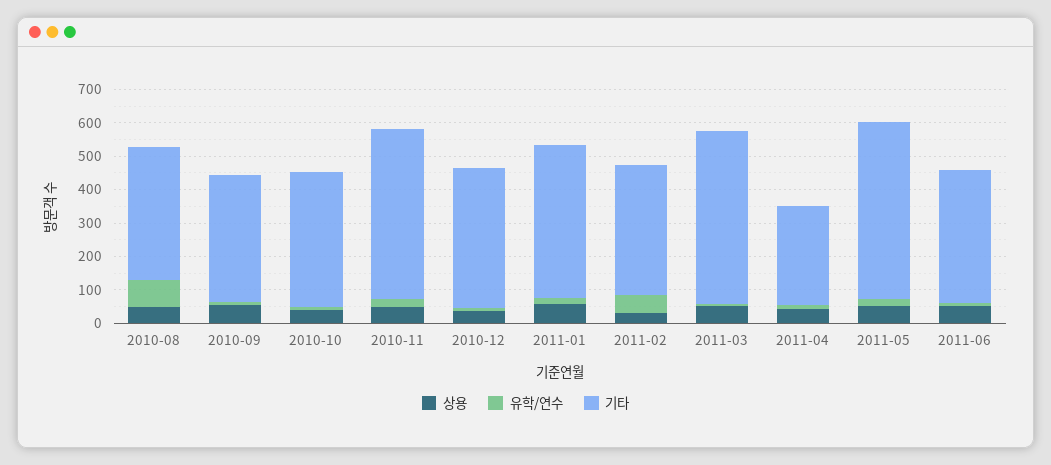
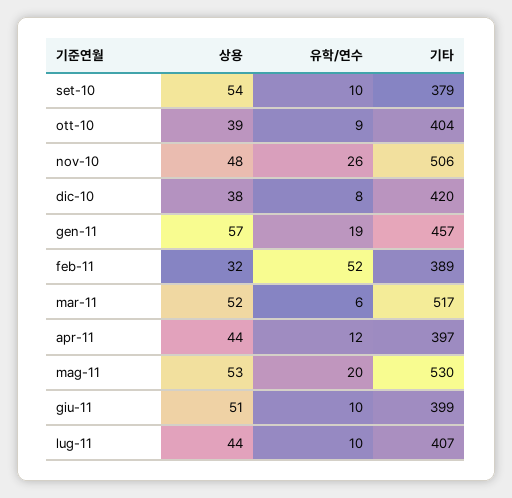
상용, 2010-08: 50 -> none
유학/연수, 2010-08: 75 -> none
기타, 2010-08: 400 -> none
기타, 2011-04: 300 -> 397
상용, lug-11: none -> 44
유학/연수, lug-11: none -> 10
기타, lug-11: none -> 407

